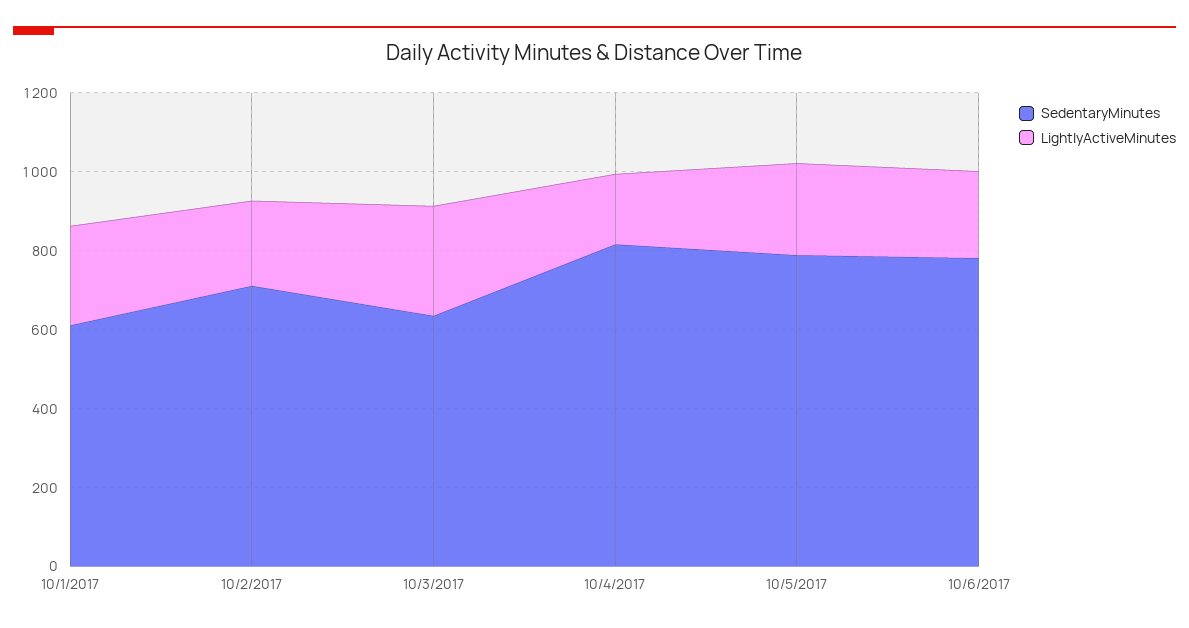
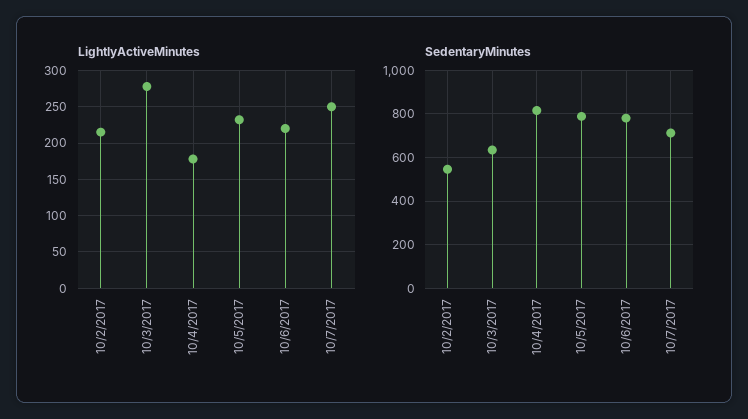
SedentaryMinutes, 10/1/2017: 600 -> none
LightlyActiveMinutes, 10/1/2017: 250 -> none
SedentaryMinutes, 10/2/2017: 700 -> 550
LightlyActiveMinutes, 10/7/2017: none -> 250
SedentaryMinutes, 10/7/2017: none -> 700

